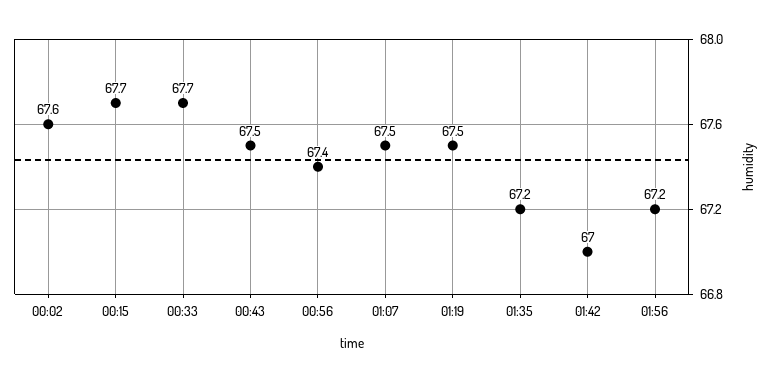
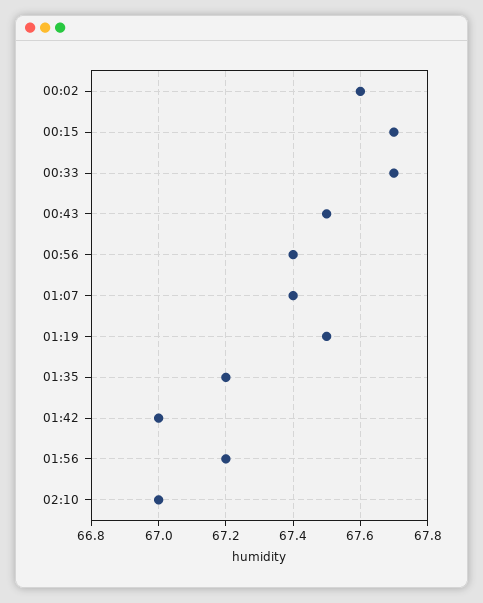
01:07: 67.5 -> 67.4
02:10: none -> 67

